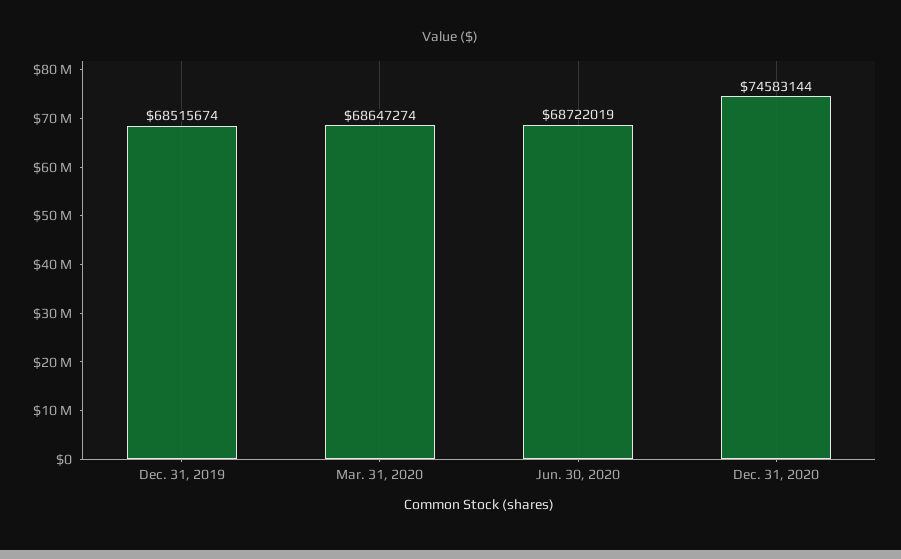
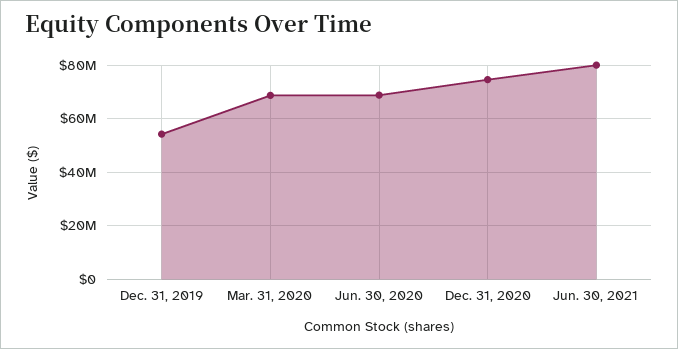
Dec. 31, 2019: 68515674 -> 55000000
Jun. 30, 2021: none -> 80000000

